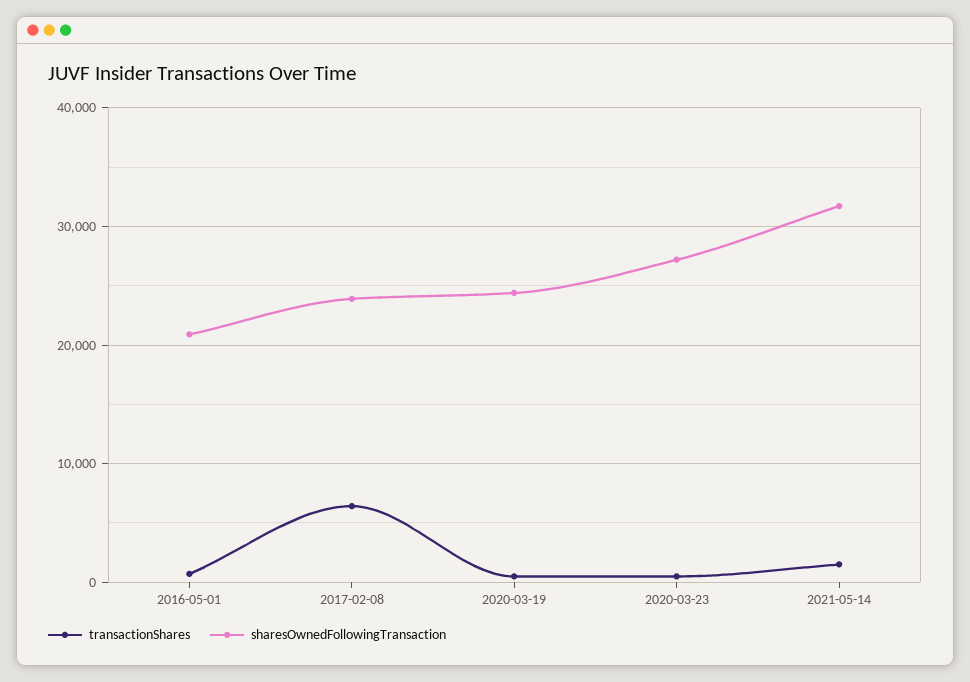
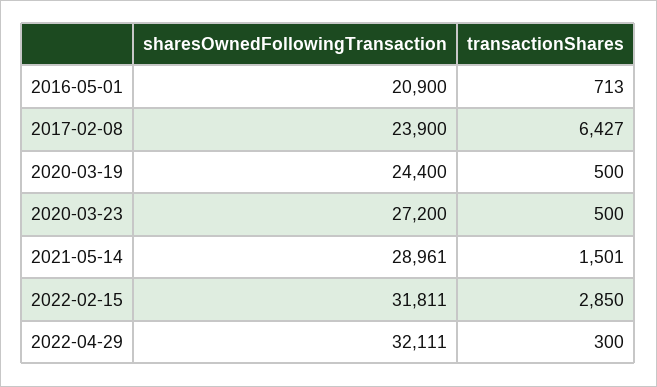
sharesOwnedFollowingTransaction, 2021-05-14: 32000 -> 28961
sharesOwnedFollowingTransaction, 2022-02-15: none -> 31811
transactionShares, 2022-02-15: none -> 2850
sharesOwnedFollowingTransaction, 2022-04-29: none -> 32111
transactionShares, 2022-04-29: none -> 300

